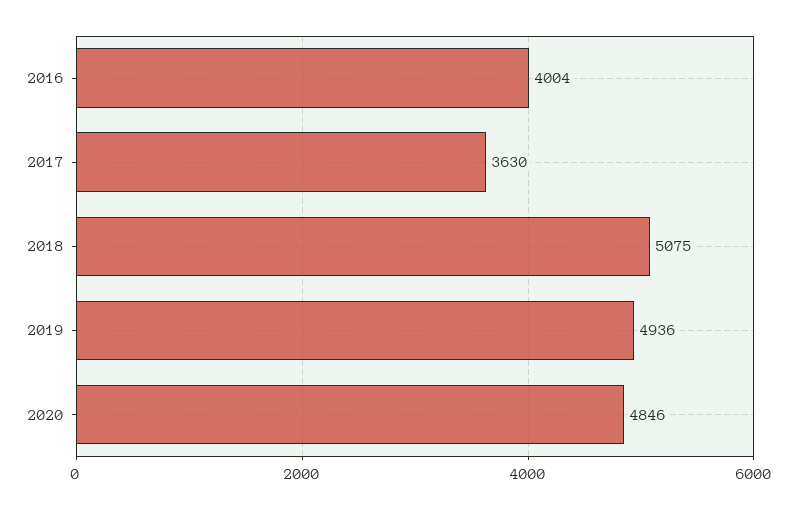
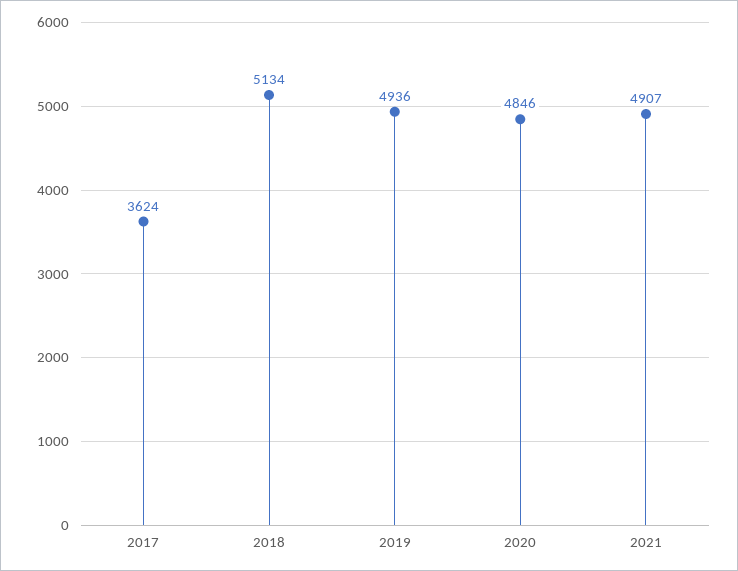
2016: 4004 -> none
2017: 3630 -> 3624
2018: 5075 -> 5134
2021: none -> 4907

